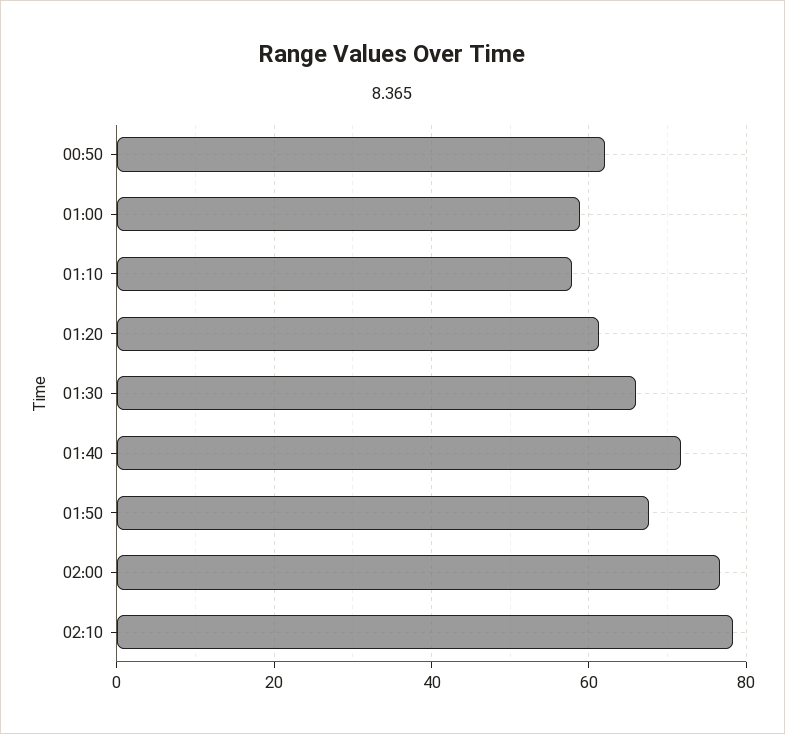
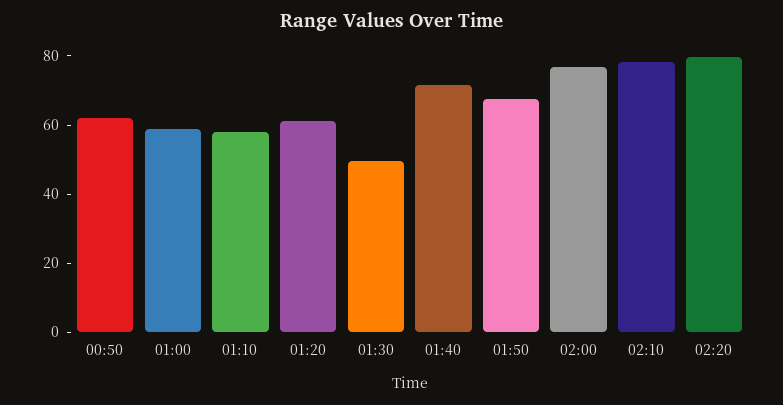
01:30: 66 -> 50
02:20: none -> 80

